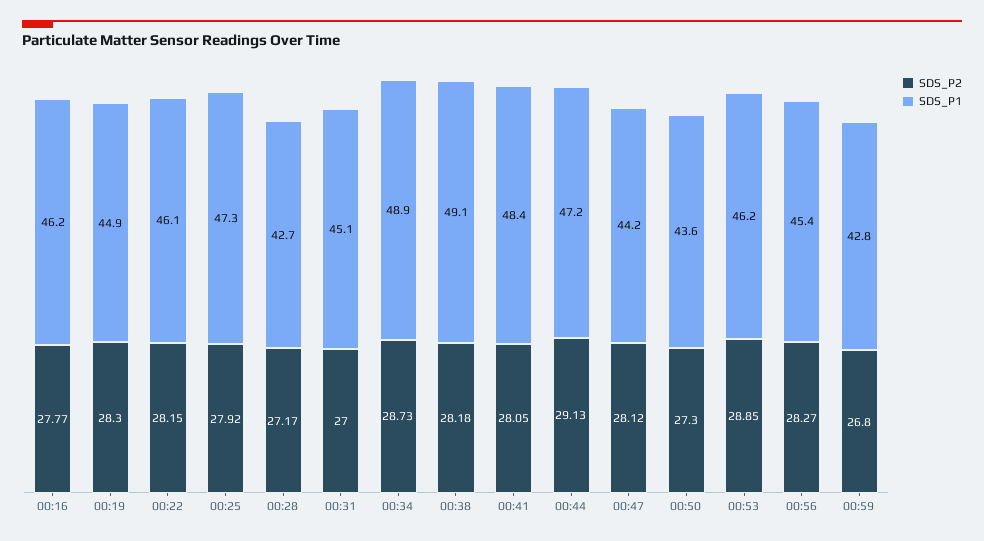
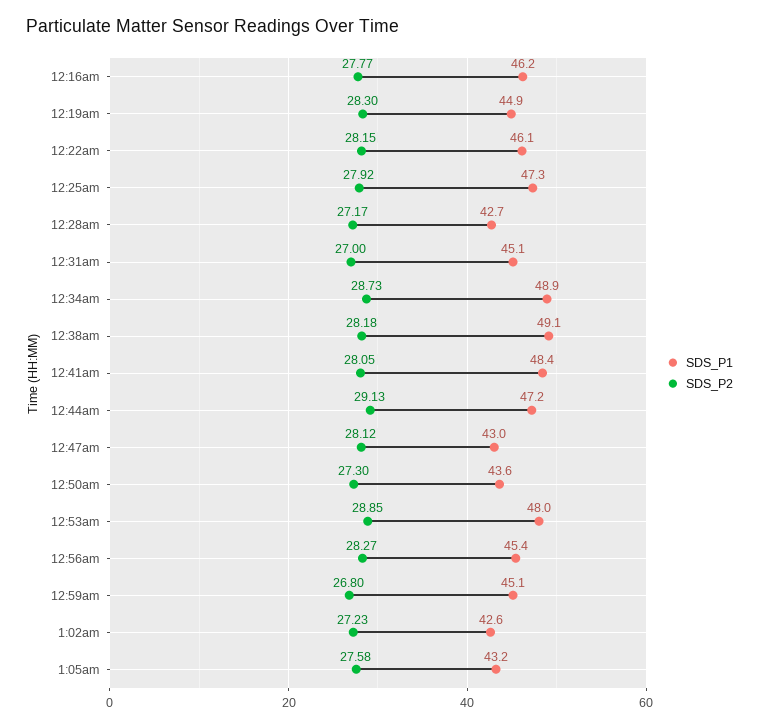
SDS_P1, 00:47: 44.2 -> 43
SDS_P1, 00:53: 46.2 -> 48
SDS_P1, 00:59: 42.8 -> 45.1
SDS_P1, 1:02am: none -> 42.6
SDS_P2, 1:02am: none -> 27.23
SDS_P1, 1:05am: none -> 43.2
SDS_P2, 1:05am: none -> 27.58

